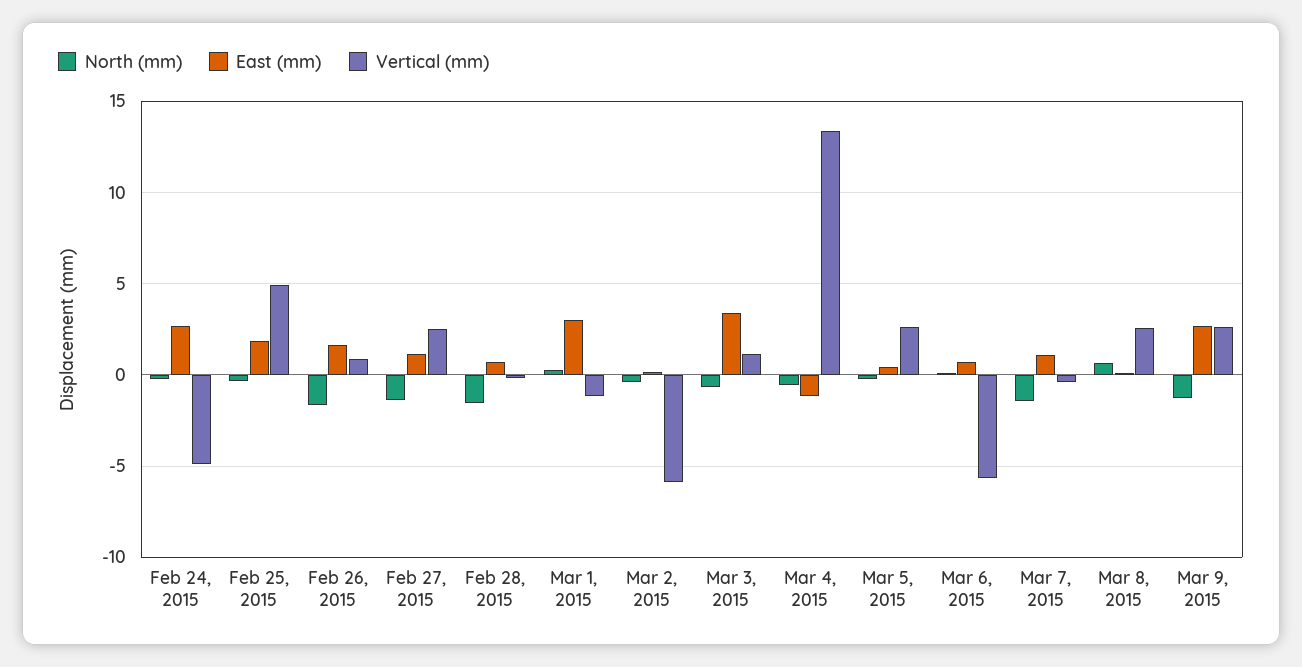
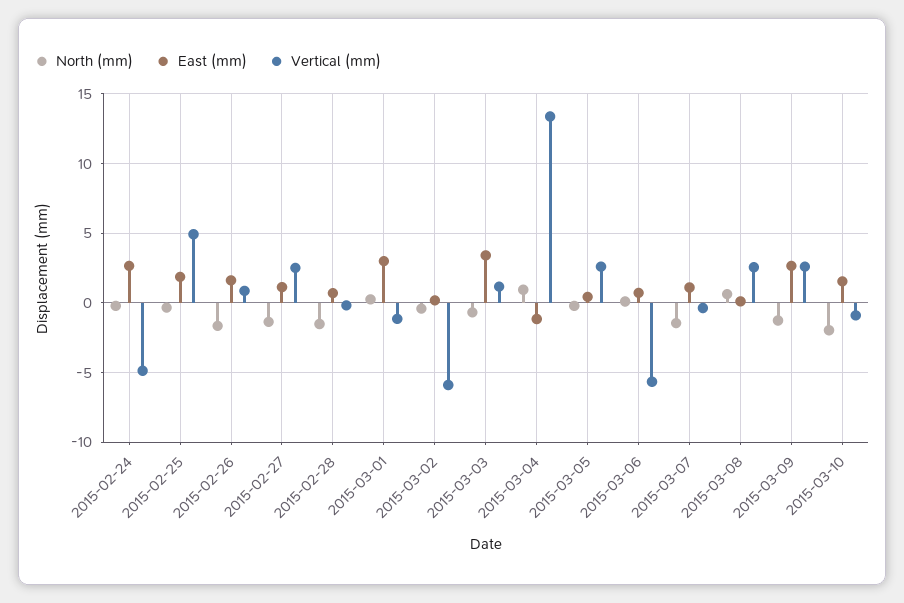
North (mm), Mar 4, 2015: -0.5 -> 1
North (mm), 2015-03-10: none -> -2
East (mm), 2015-03-10: none -> 1.5
Vertical (mm), 2015-03-10: none -> -1

